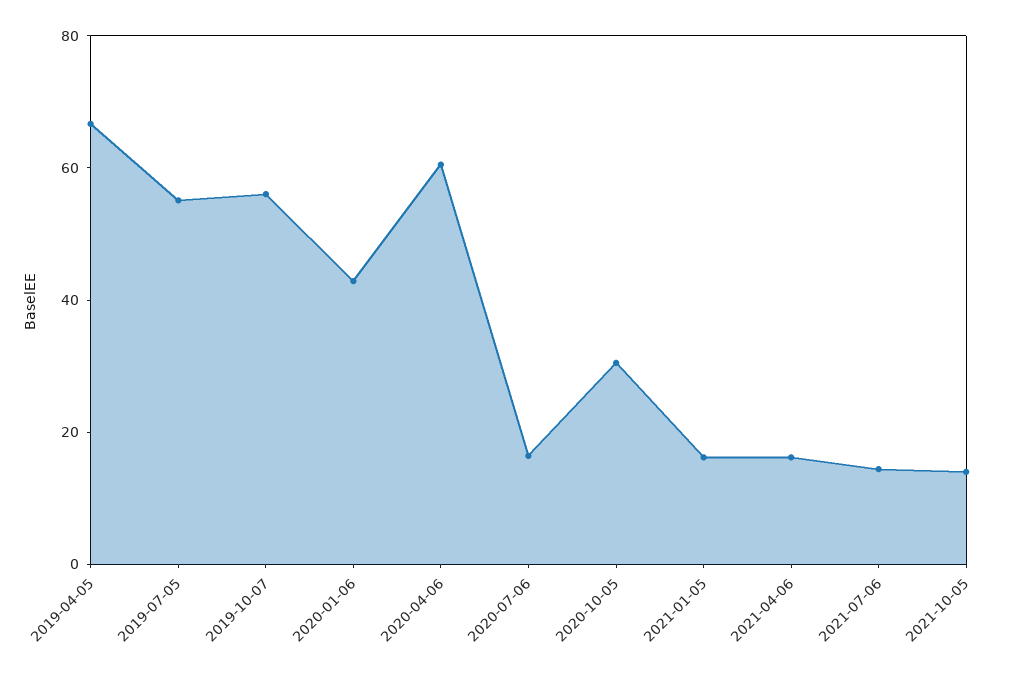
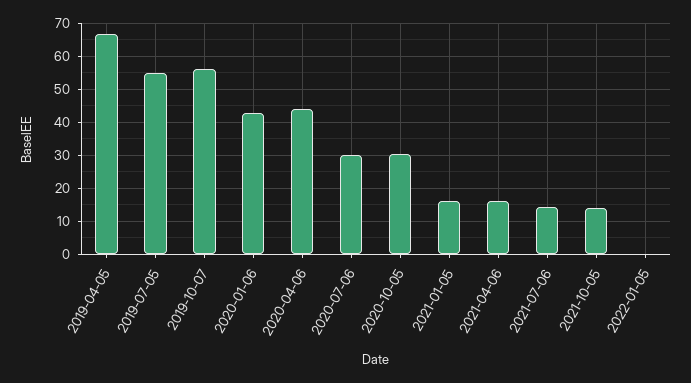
2020-04-06: 60 -> 44
2020-07-06: 15 -> 30
2022-01-05: none -> 0

